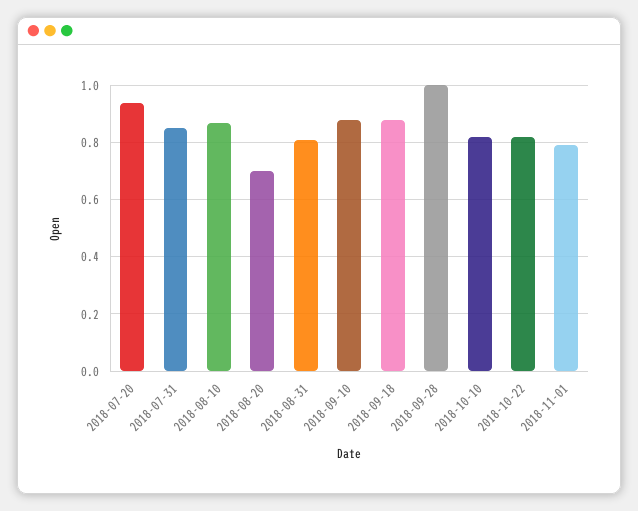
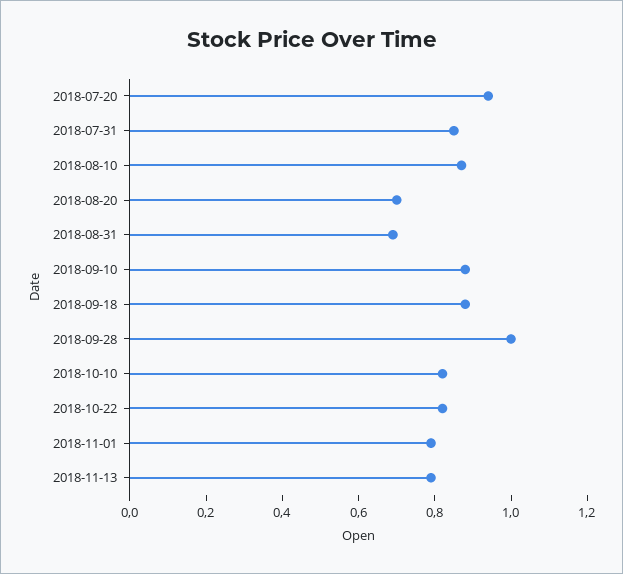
2018-08-31: 0.8 -> 0.7
2018-11-13: none -> 0.8

